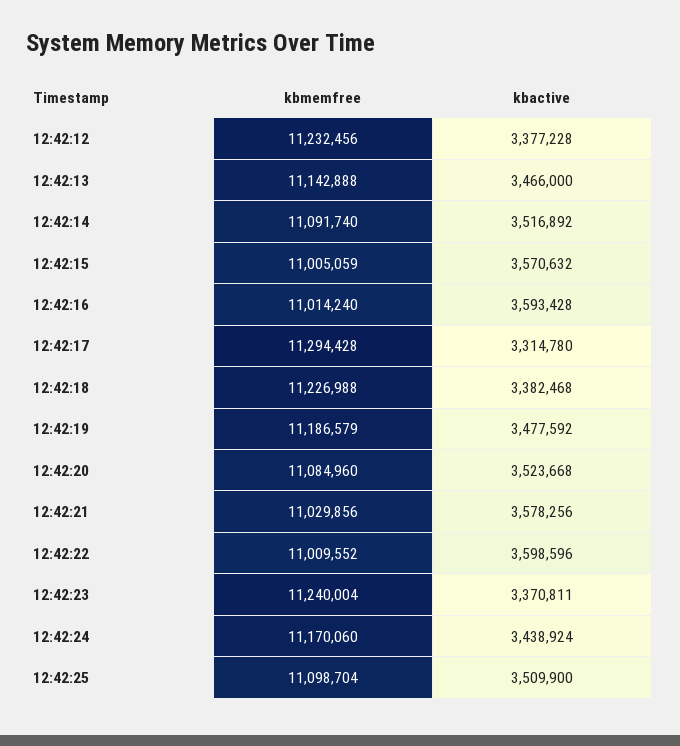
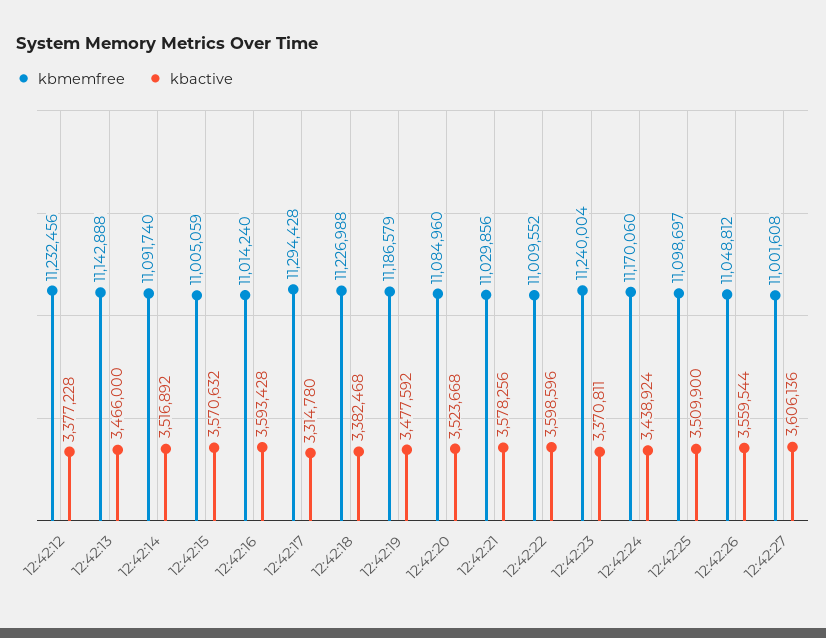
kbmemfree, 12:42:25: 11098704 -> 11098697
kbmemfree, 12:42:26: none -> 11048812
kbactive, 12:42:26: none -> 3559544
kbmemfree, 12:42:27: none -> 11001608
kbactive, 12:42:27: none -> 3606136

